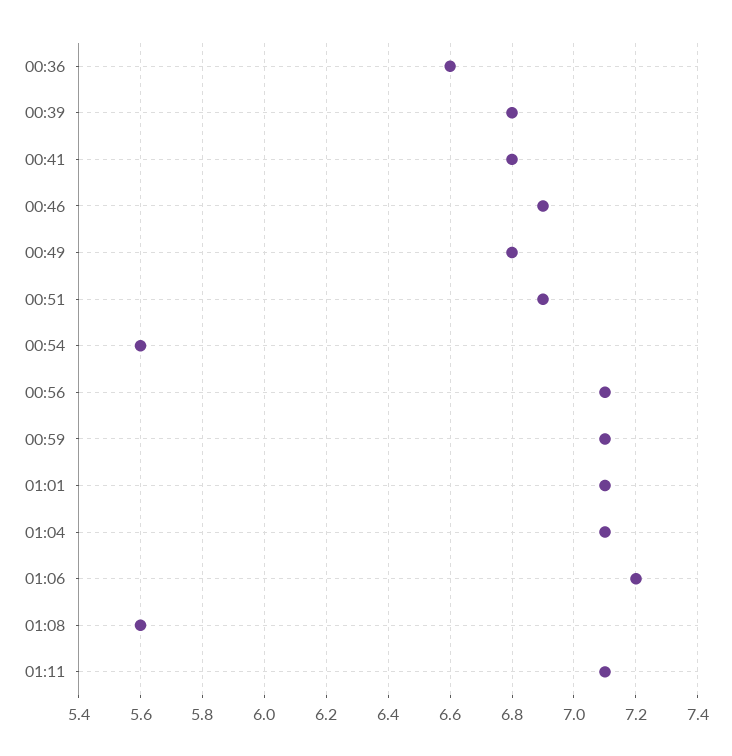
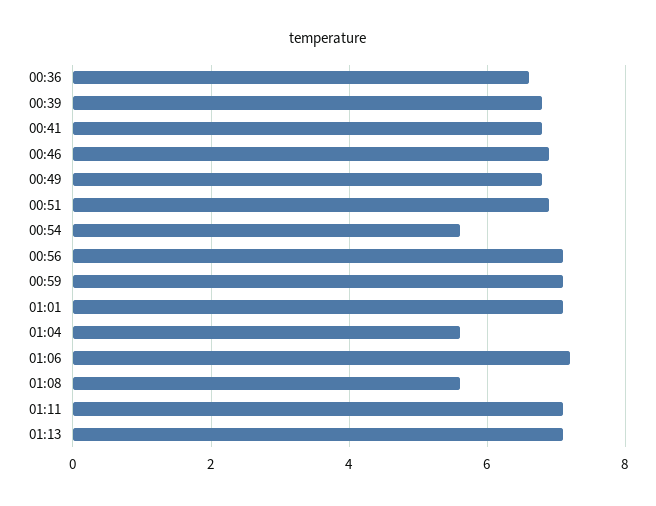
01:04: 7.1 -> 5.5
01:13: none -> 7

